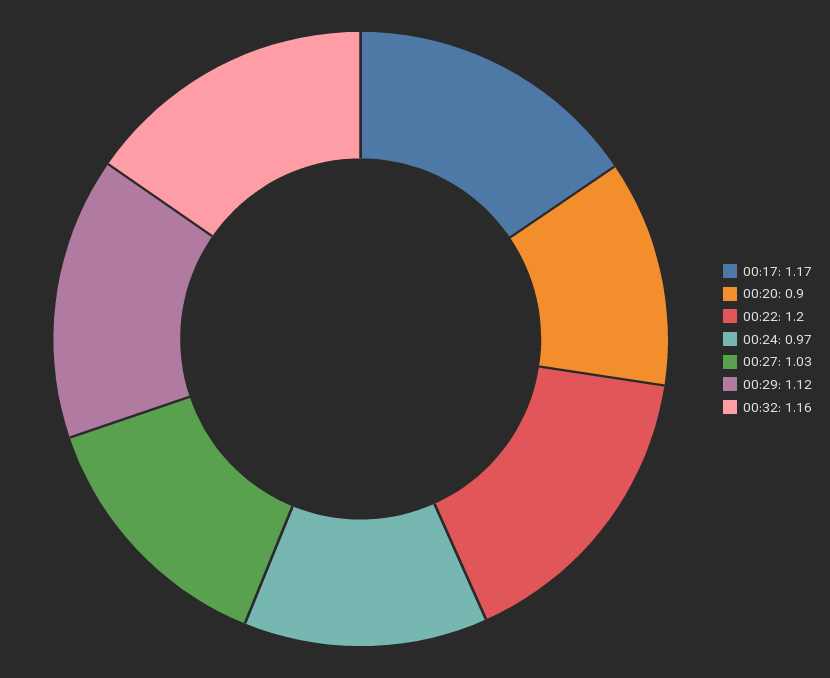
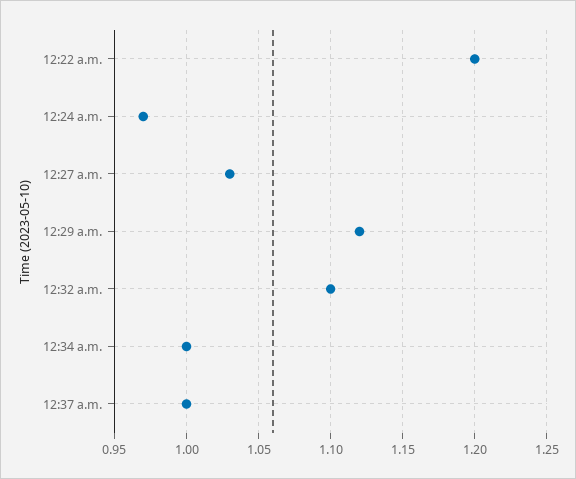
00:17: 1.17 -> none
00:20: 0.9 -> none
00:32: 1.16 -> 1.1
12:34 a.m.: none -> 1
12:37 a.m.: none -> 1

